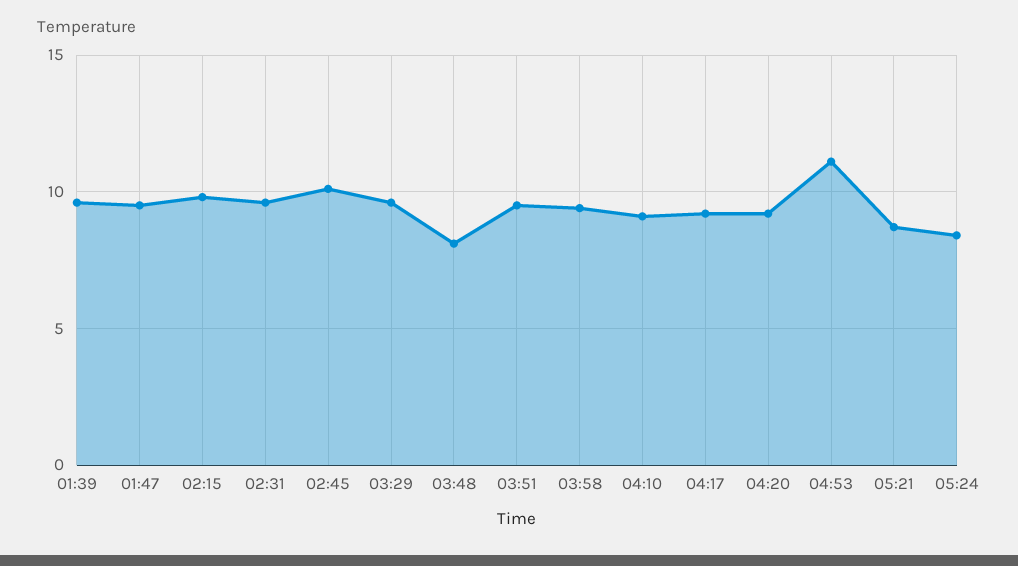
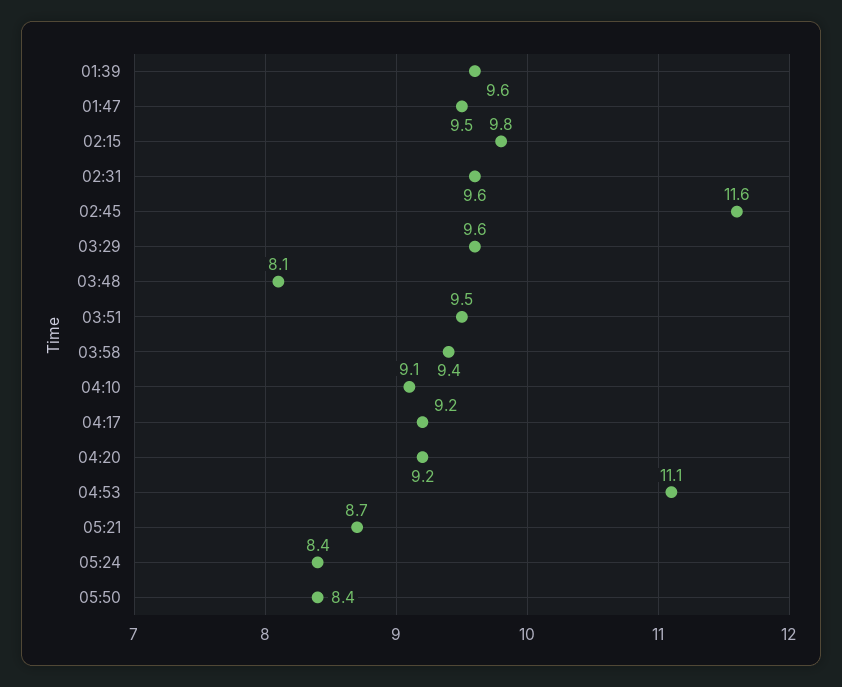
02:45: 10 -> 11.6
05:50: none -> 8.4

